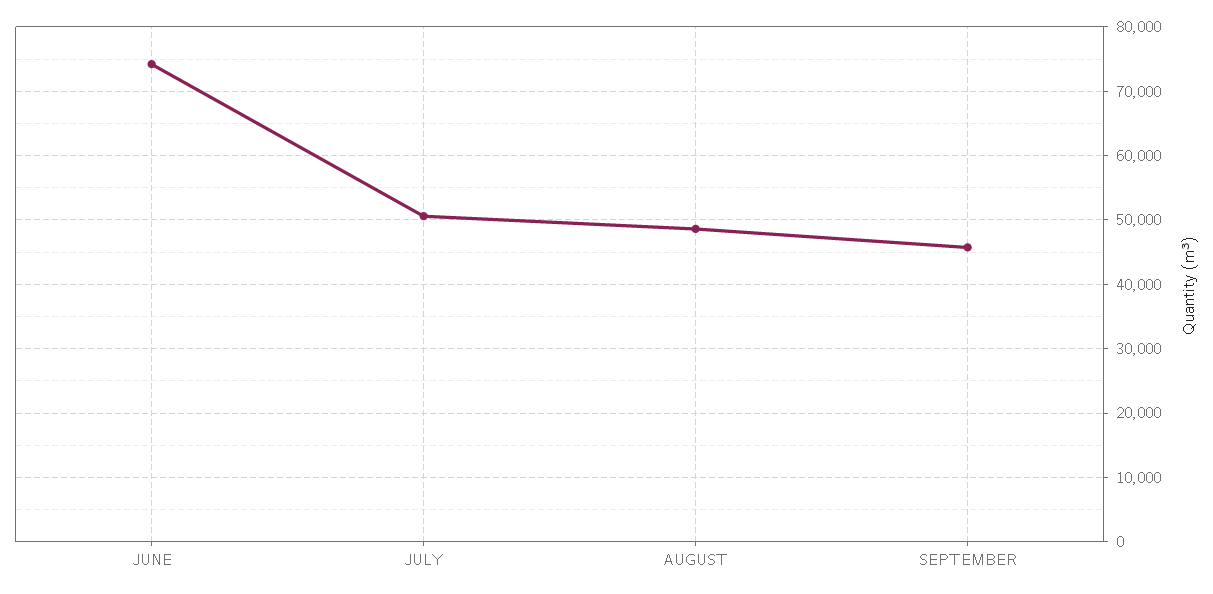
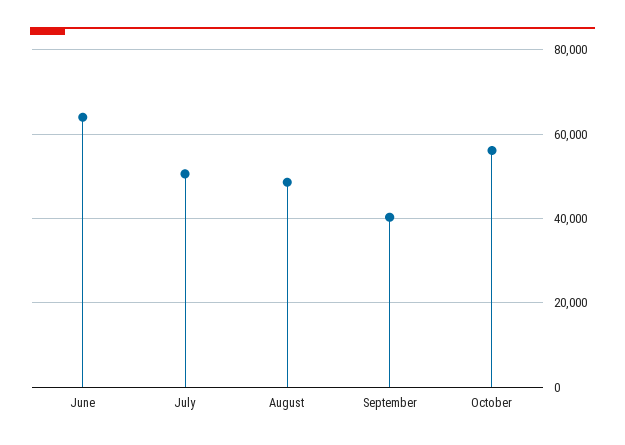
JUNE: 74000 -> 64000
SEPTEMBER: 46000 -> 40000
October: none -> 56000

